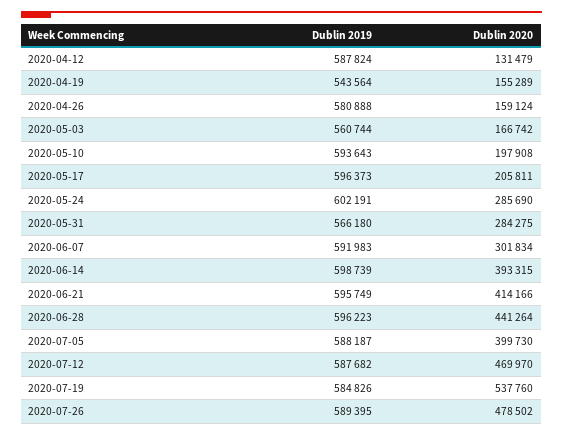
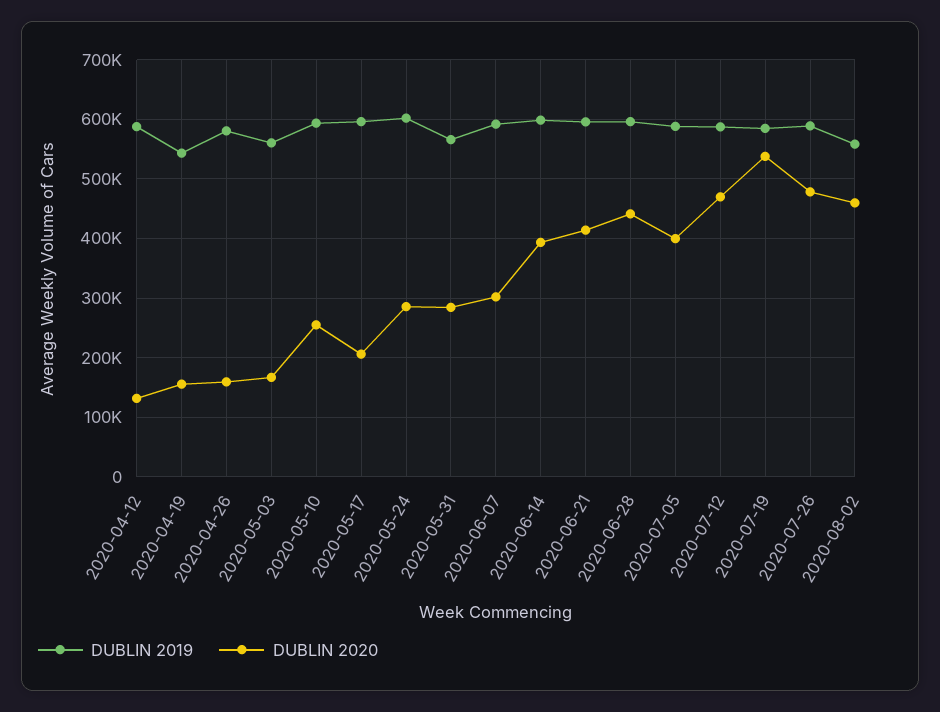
Dublin 2020, 2020-05-10: 197908 -> 260000
Dublin 2019, 2020-08-02: none -> 560000
Dublin 2020, 2020-08-02: none -> 460000

